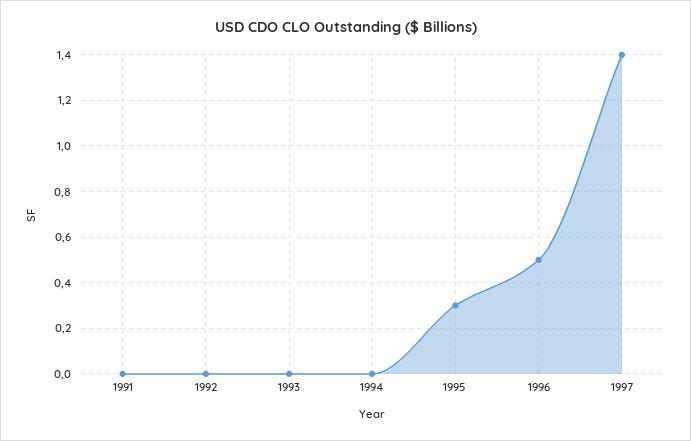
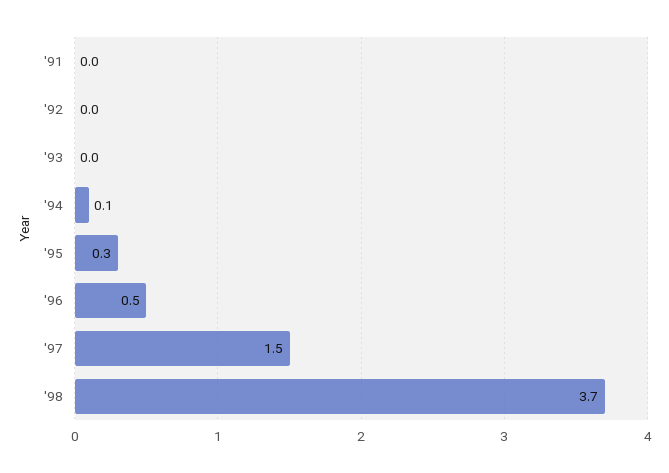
1994: 0 -> 0.1
1997: 1.4 -> 1.5
'98: none -> 3.7

